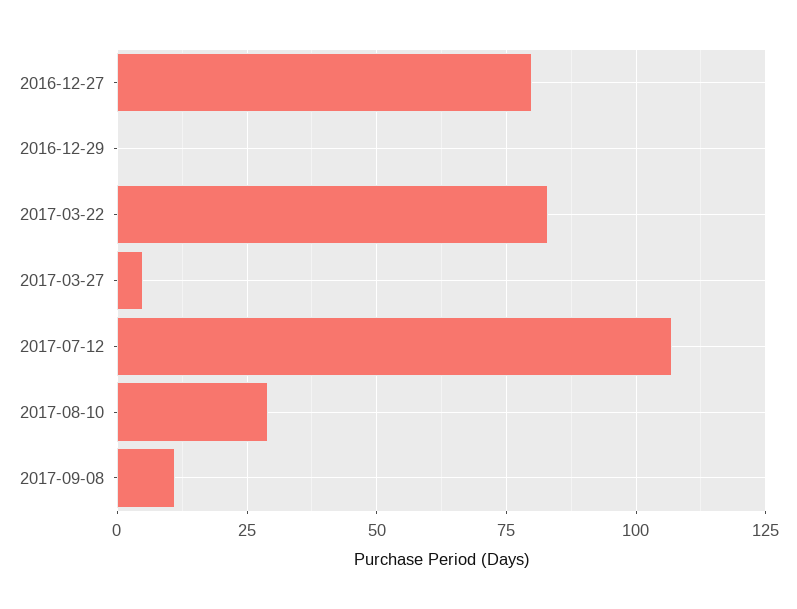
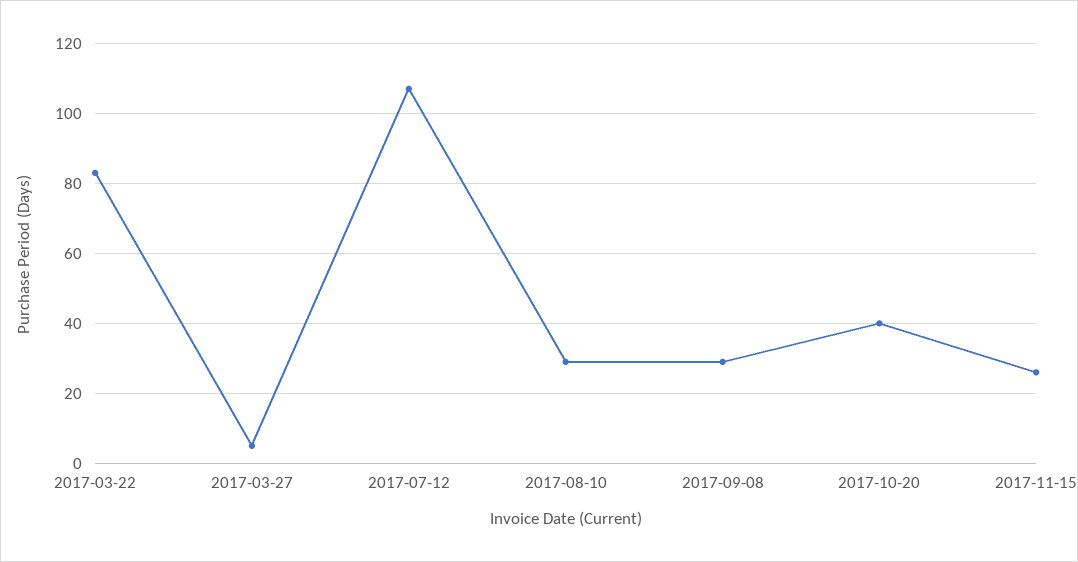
2016-12-27: 80 -> none
2016-12-29: 0 -> none
2017-09-08: 10 -> 30
2017-10-20: none -> 40
2017-11-15: none -> 25

